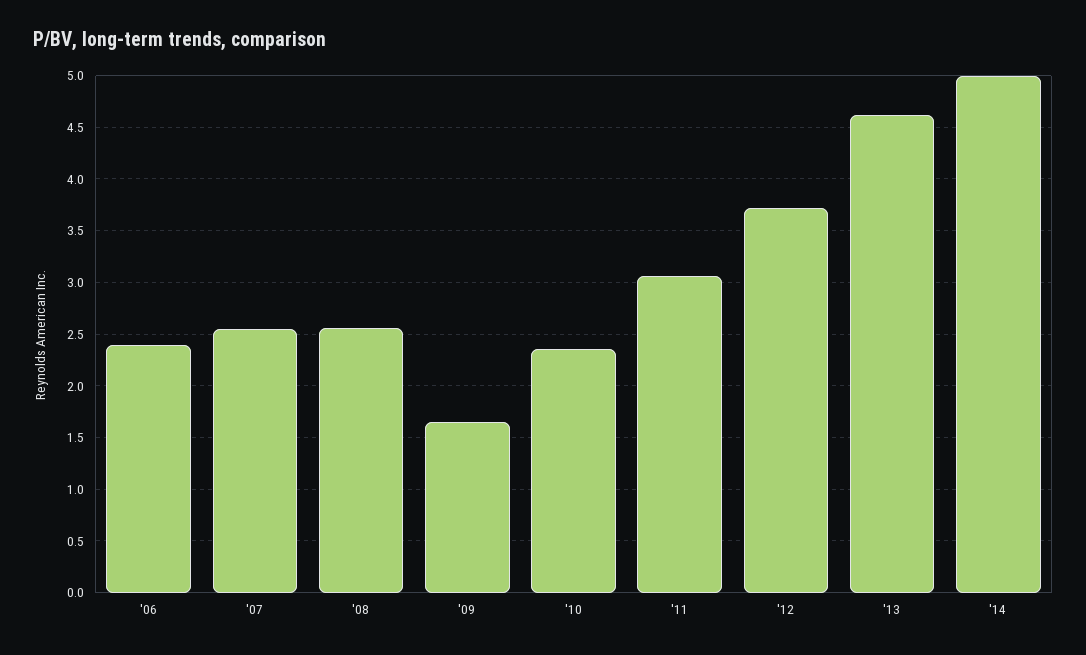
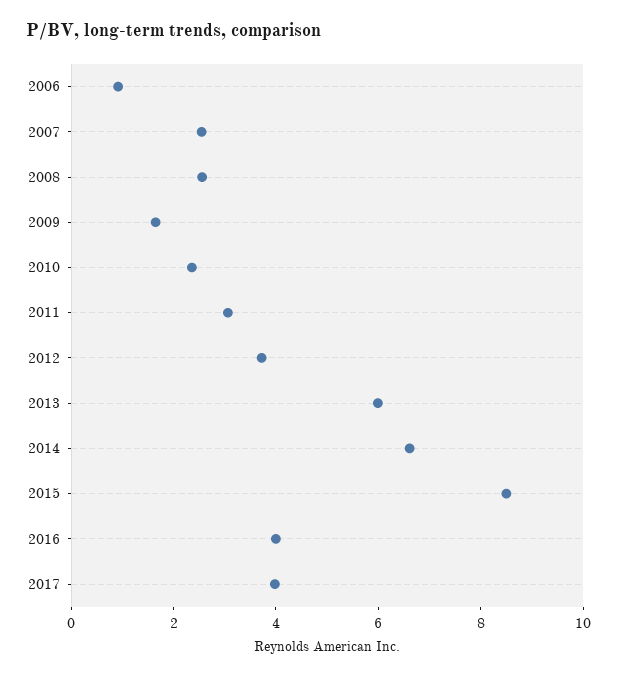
'06: 2.4 -> 1
'13: 4.6 -> 6
'14: 5 -> 6.5
2015: none -> 8.5
2016: none -> 4
2017: none -> 4

